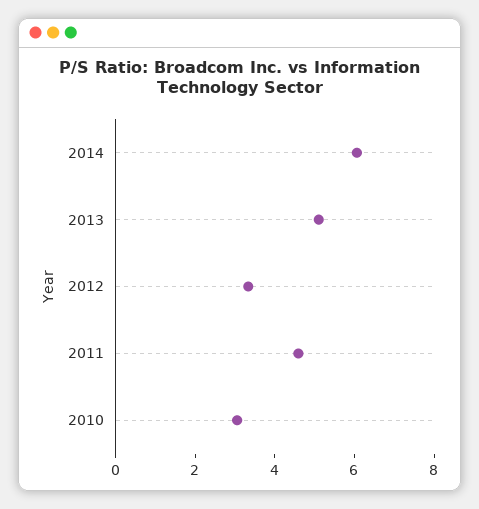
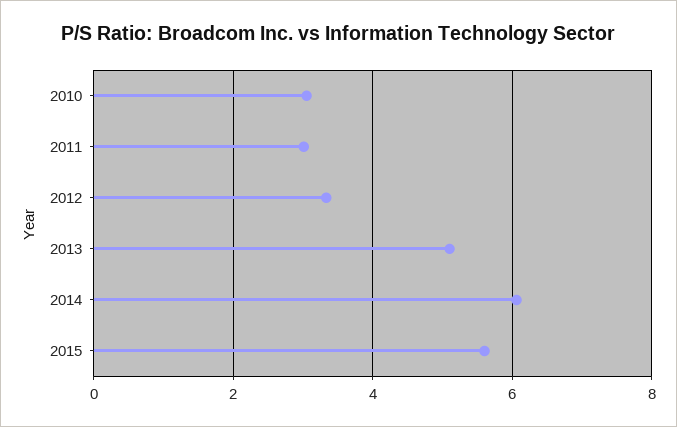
2011: 4.5 -> 3
2015: none -> 5.6

